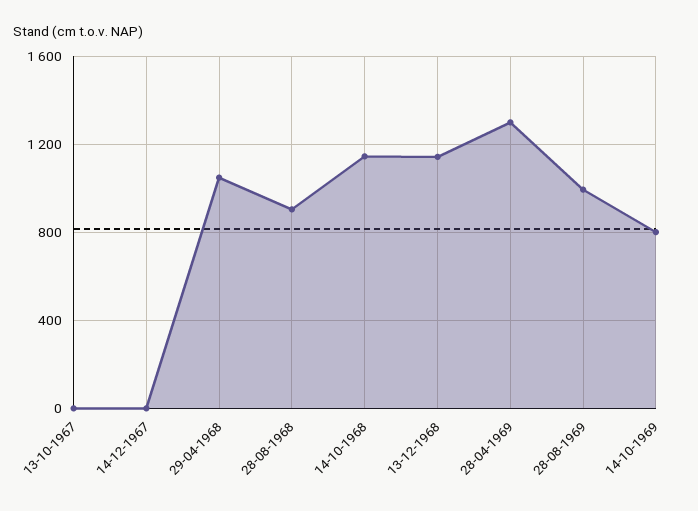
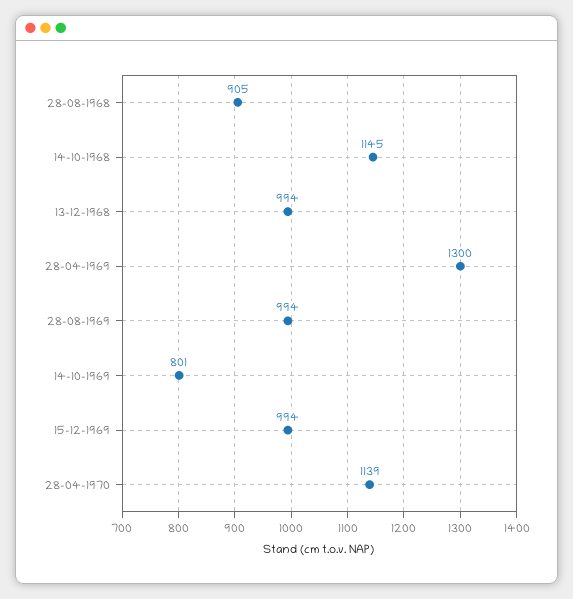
13-10-1967: 0 -> none
14-12-1967: 0 -> none
29-04-1968: 1050 -> none
13-12-1968: 1150 -> 994
15-12-1969: none -> 994
28-04-1970: none -> 1139

